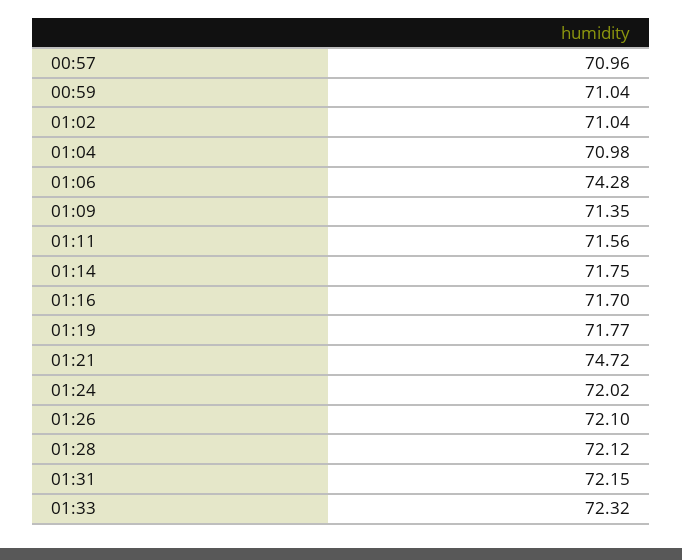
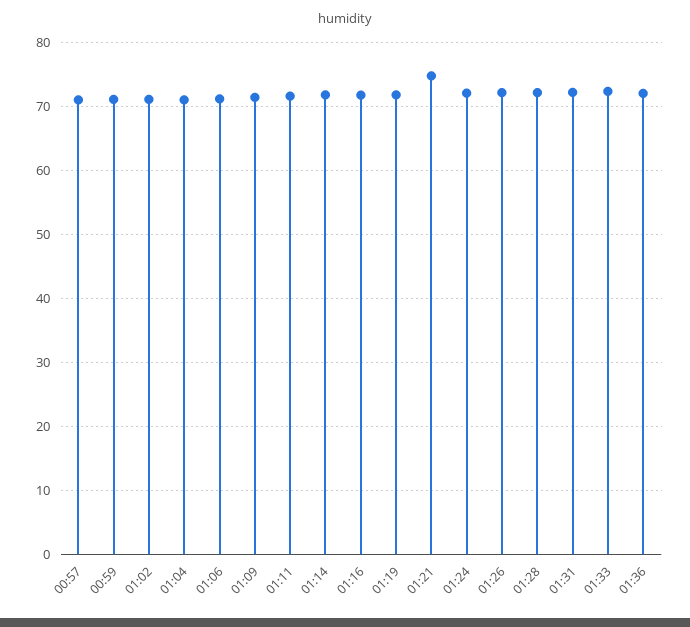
01:06: 74.28 -> 71
01:36: none -> 72

